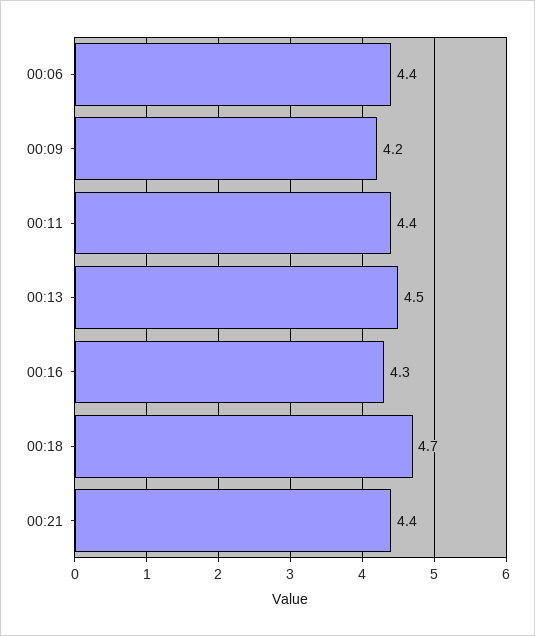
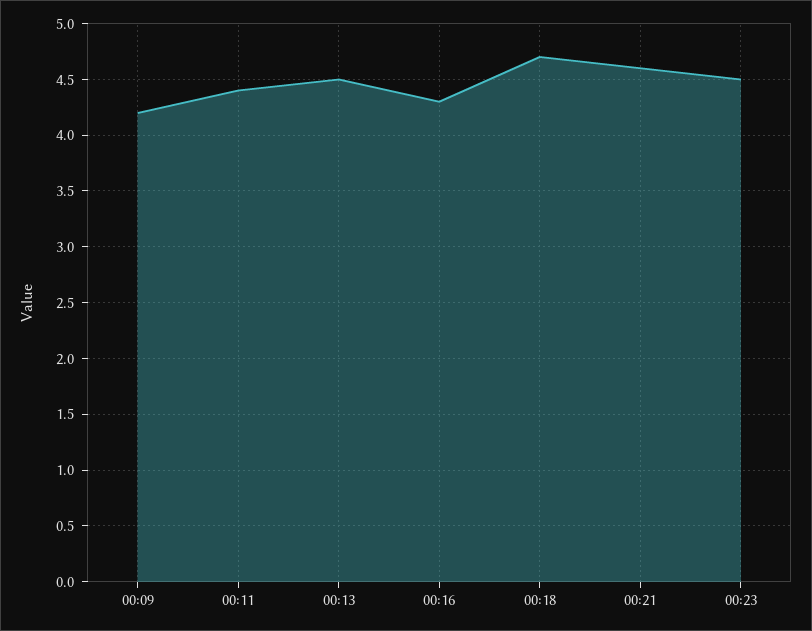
00:06: 4.4 -> none
00:21: 4.4 -> 4.6
00:23: none -> 4.5

